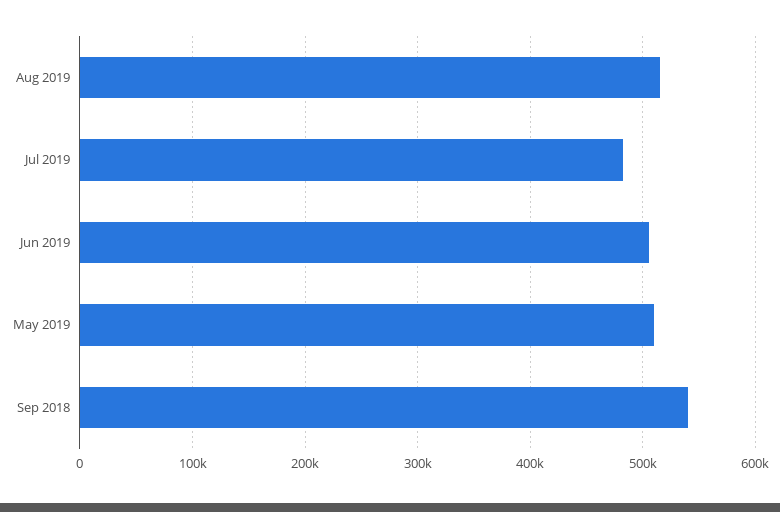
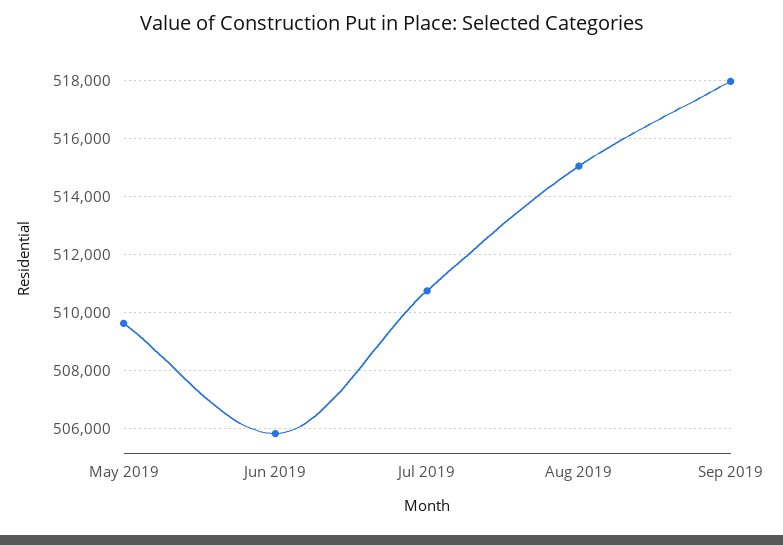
Jul 2019: 480000 -> 510750
Sep 2018: 540000 -> none
Sep 2019: none -> 518000

